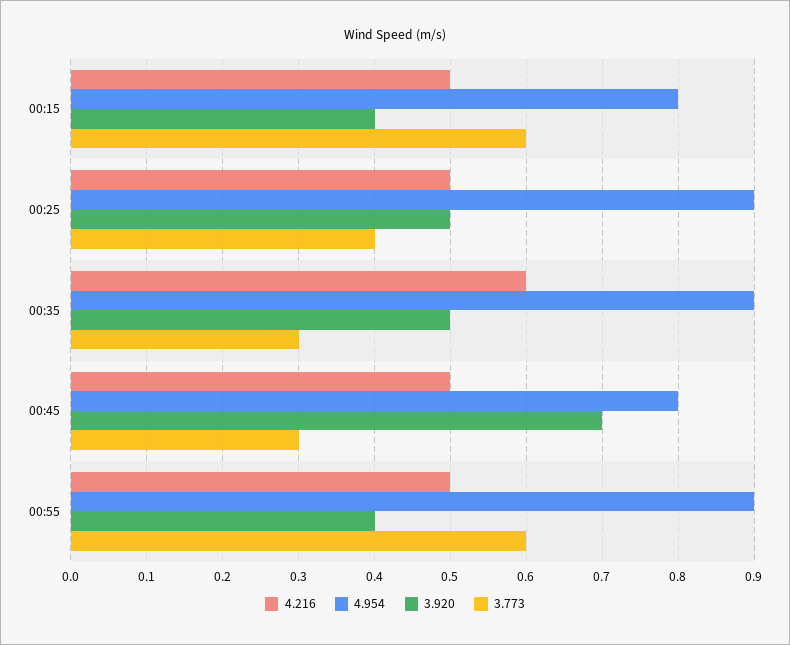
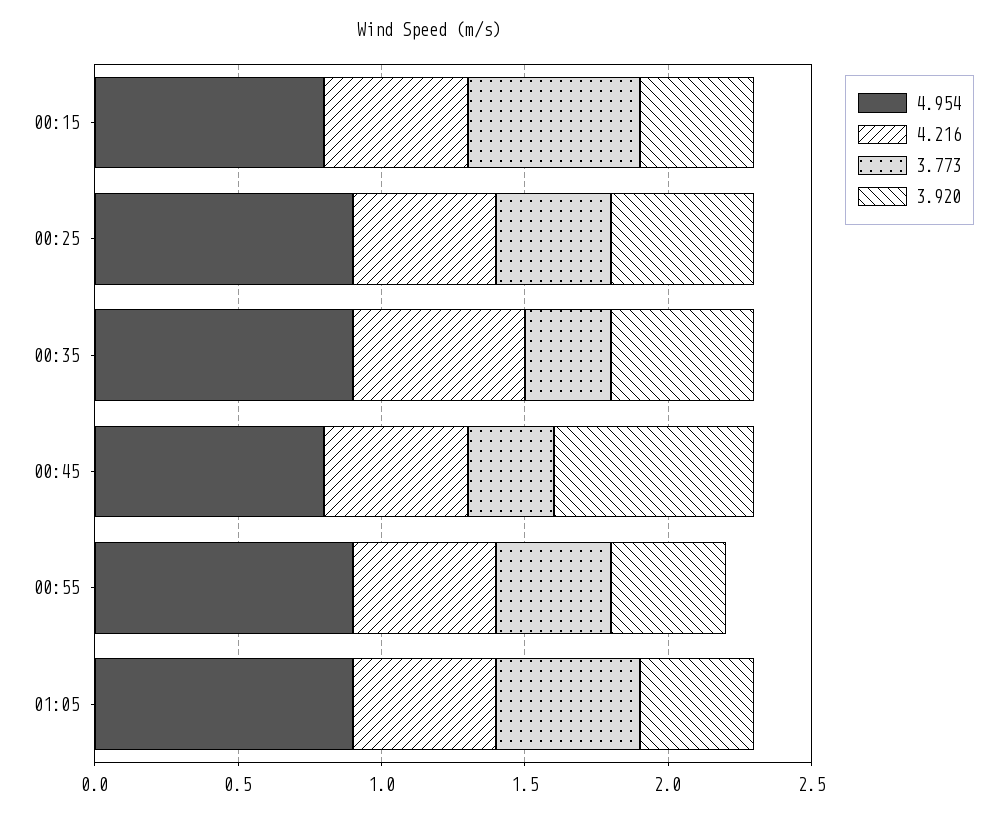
3.773, 00:55: 0.6 -> 0.4
4.954, 01:05: none -> 0.9
4.216, 01:05: none -> 0.5
3.773, 01:05: none -> 0.5
3.920, 01:05: none -> 0.4

